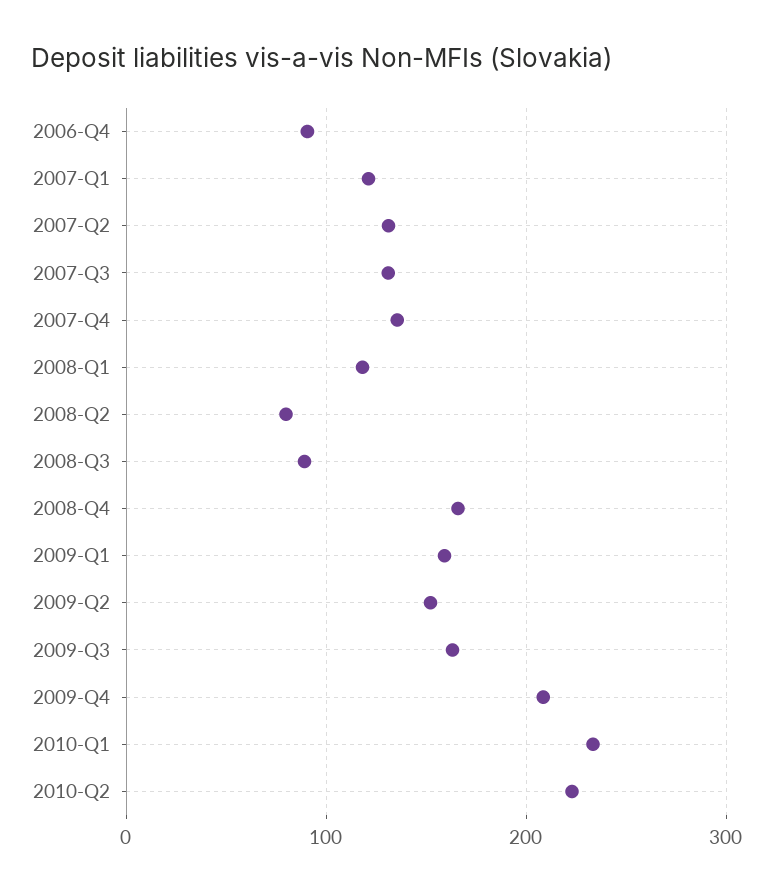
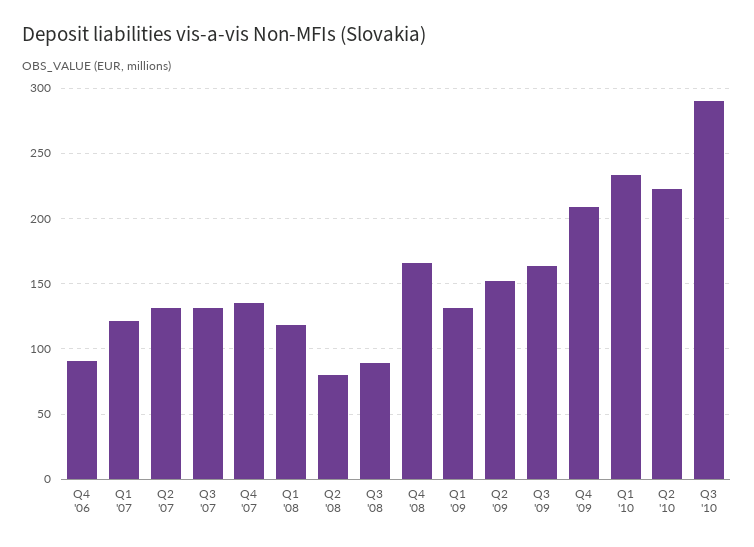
2009-Q1: 160 -> 130
Q3 '10: none -> 290

